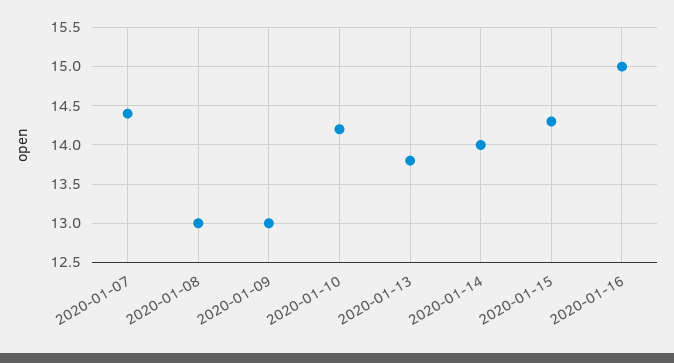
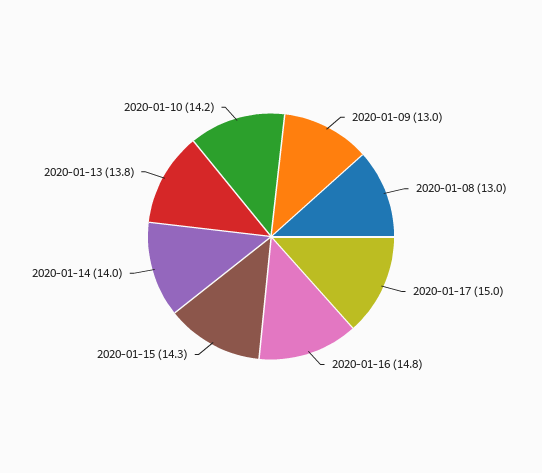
2020-01-07: 14.4 -> none
2020-01-16: 15 -> 14.8
2020-01-17: none -> 15

